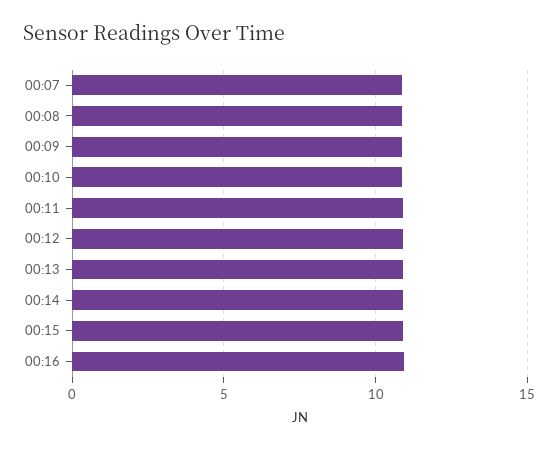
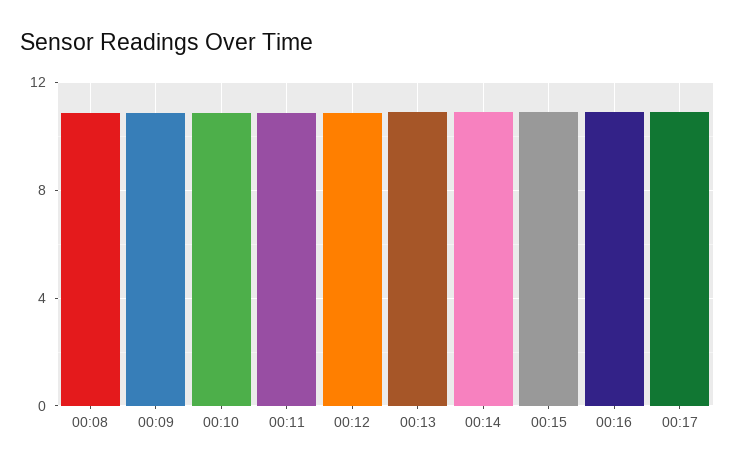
00:07: 11 -> none
00:17: none -> 11

